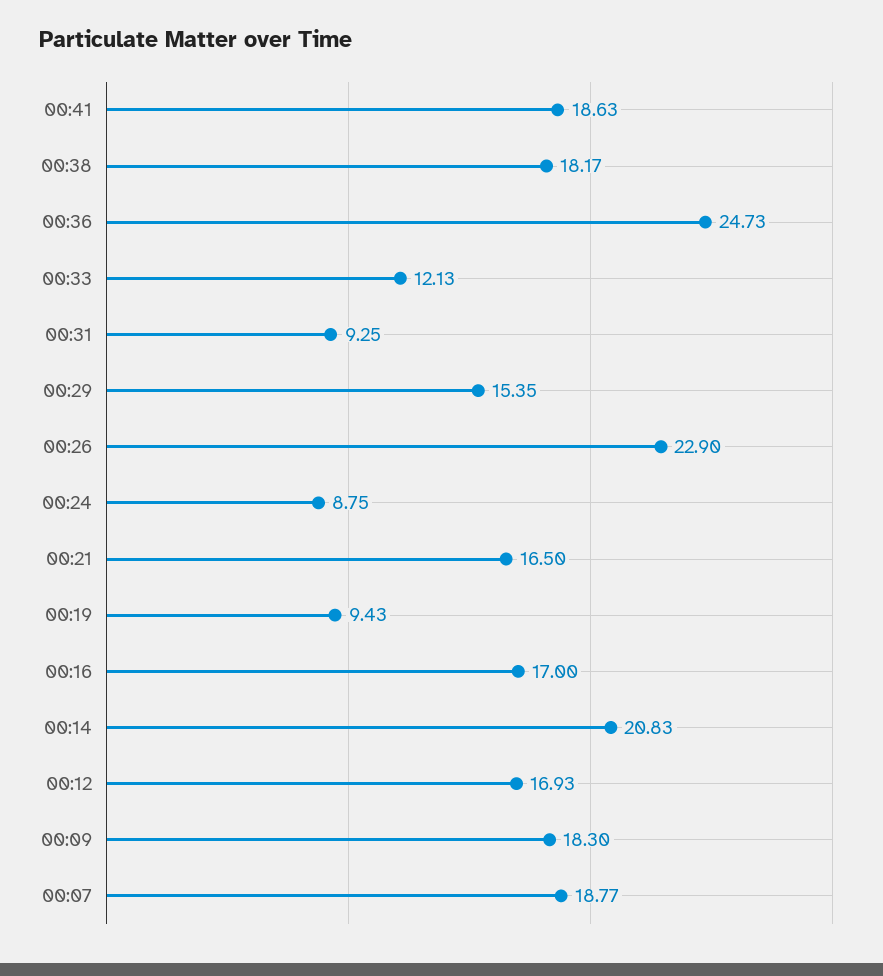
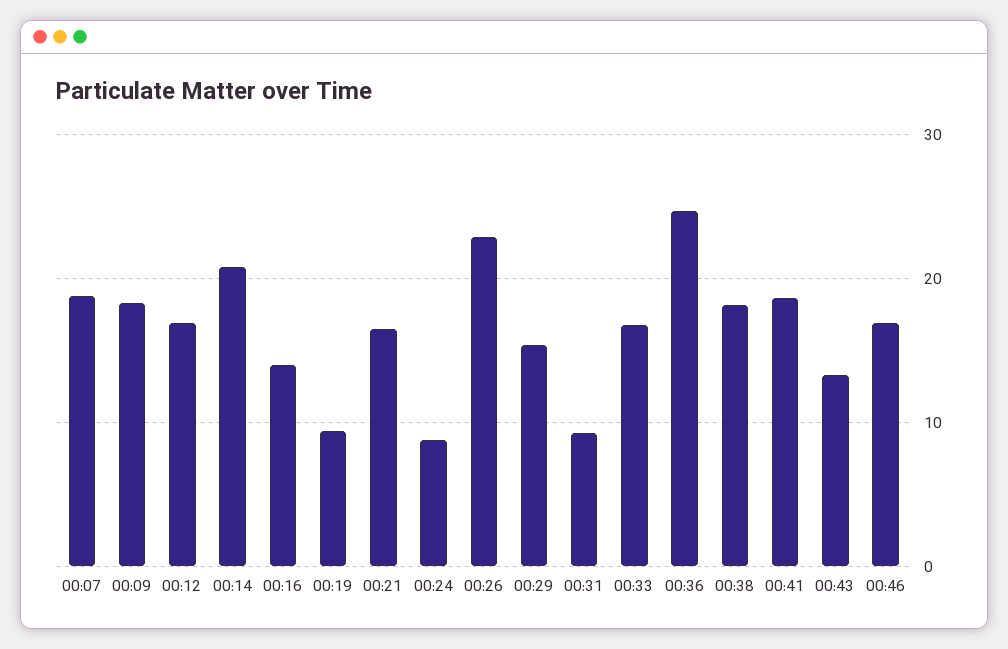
00:33: 12.13 -> 17
00:16: 17 -> 14
00:43: none -> 13
00:46: none -> 17

